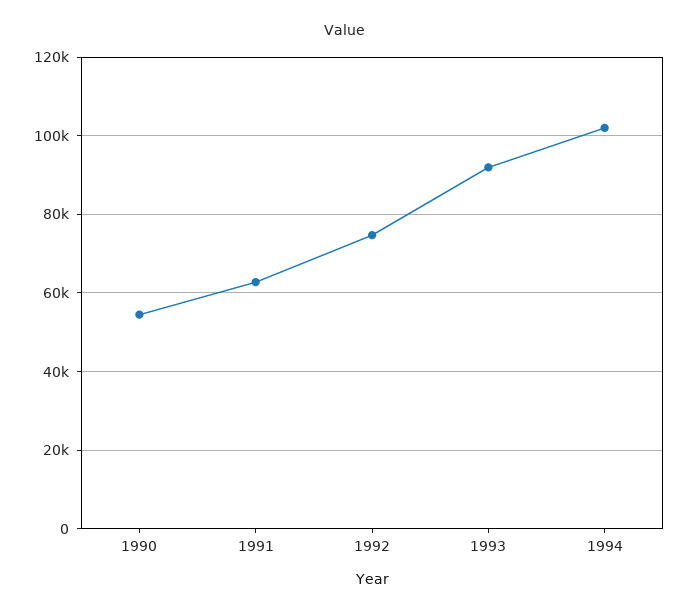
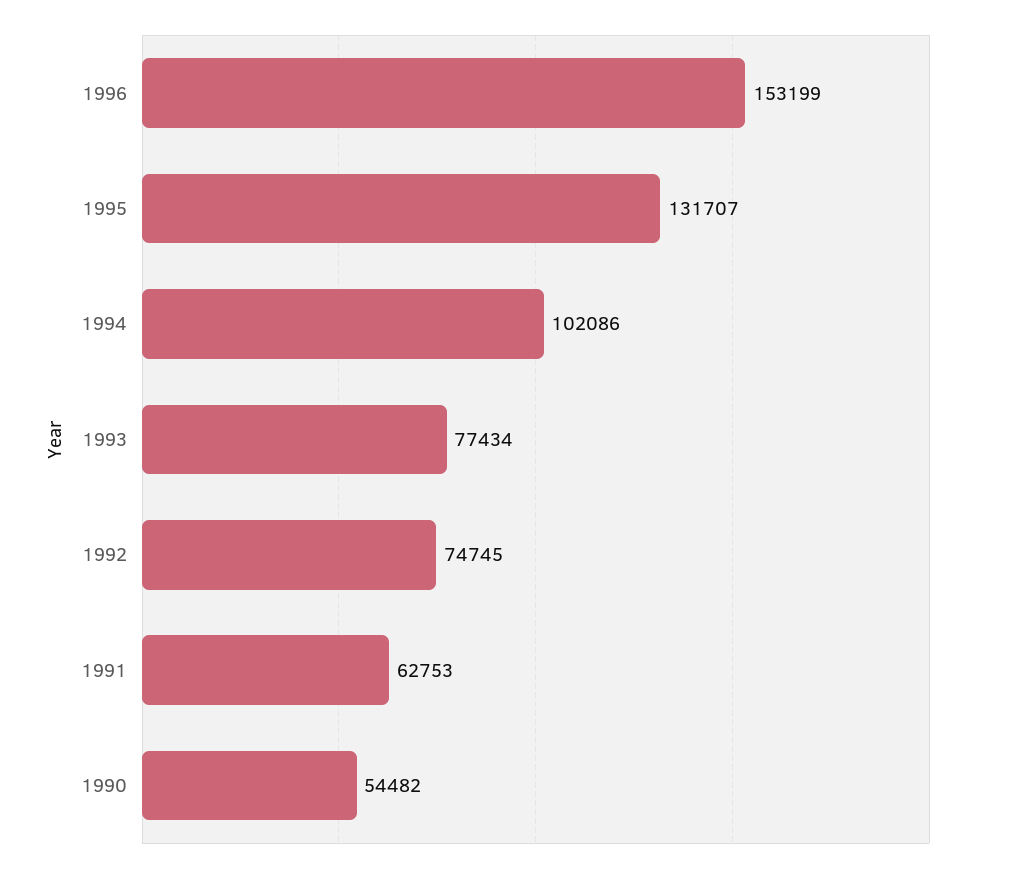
1993: 92000 -> 77434
1996: none -> 153199
1995: none -> 131707

